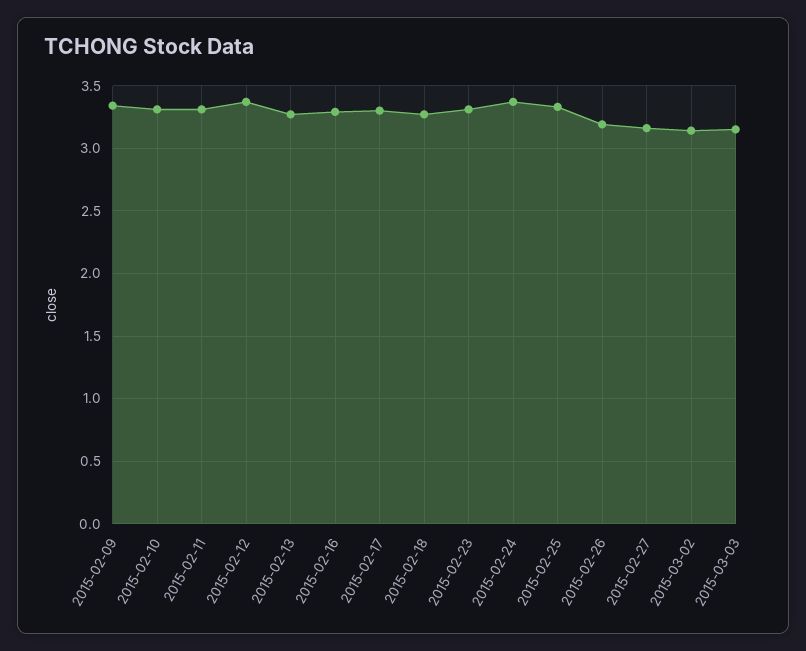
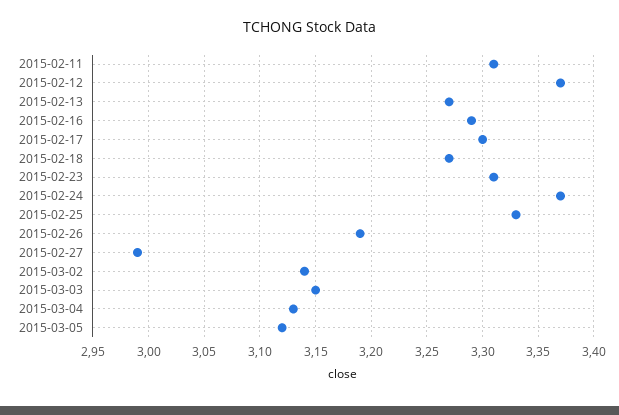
2015-02-09: 3.35 -> none
2015-02-10: 3.3 -> none
2015-02-27: 3.15 -> 2.99
2015-03-04: none -> 3.13
2015-03-05: none -> 3.12

